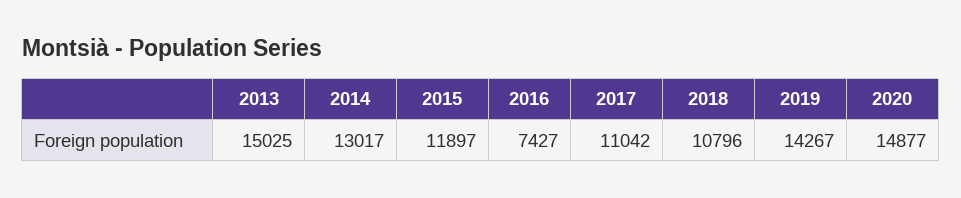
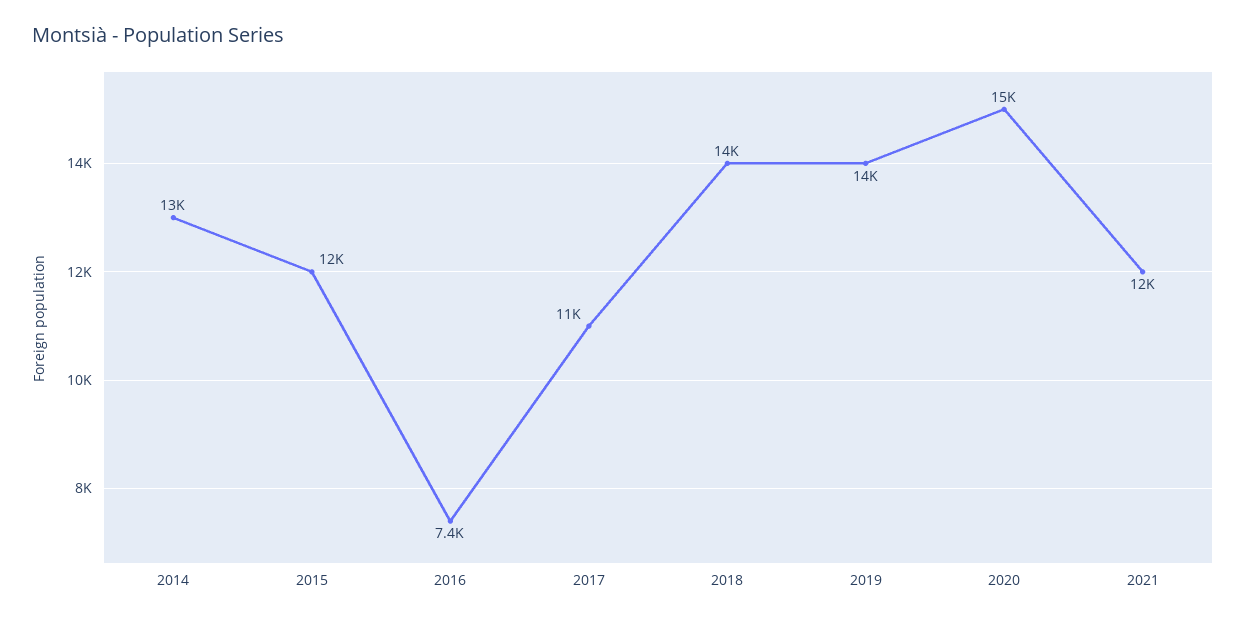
2013: 15025 -> none
2018: 10796 -> 14000
2021: none -> 12000

